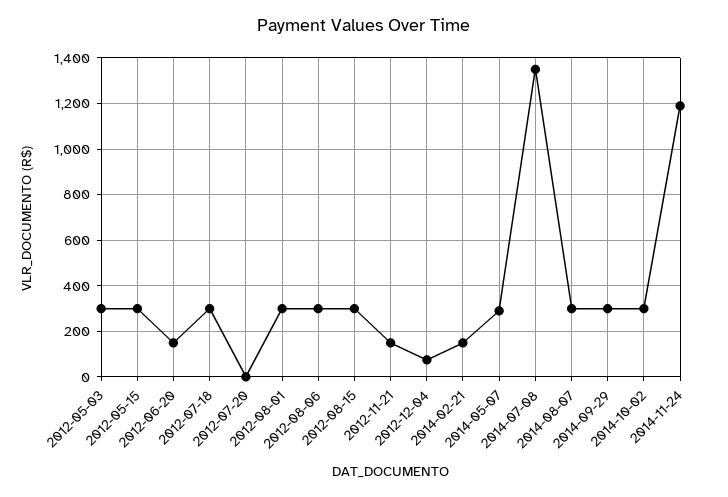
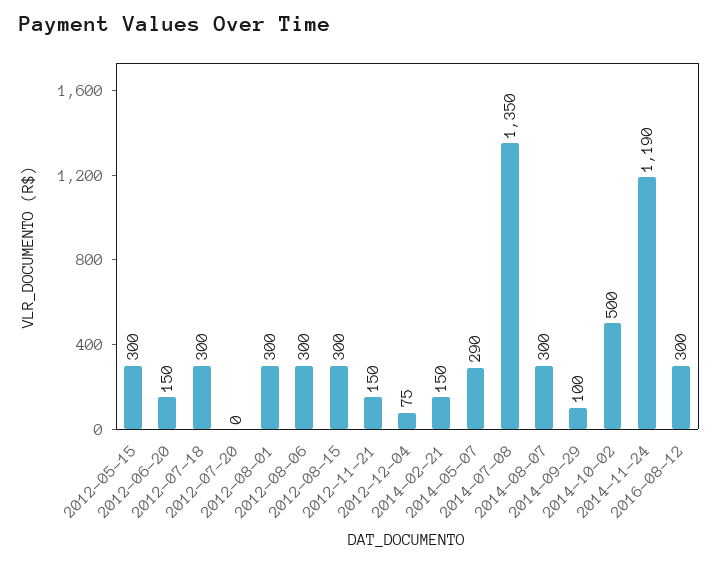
2012-05-03: 300 -> none
2014-09-29: 300 -> 100
2014-10-02: 300 -> 500
2016-08-12: none -> 300

